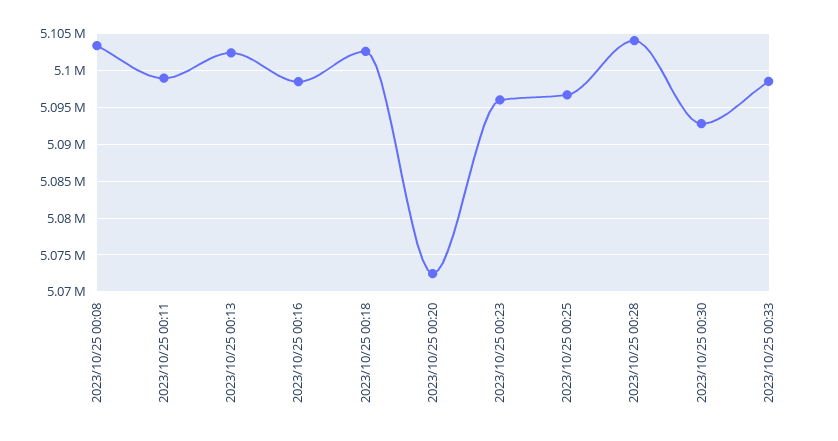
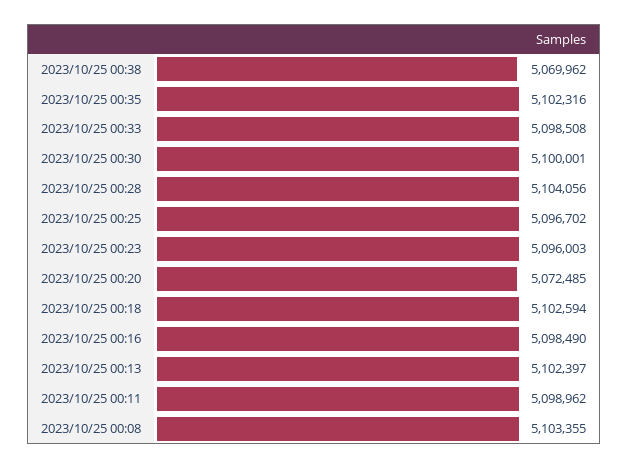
2023/10/25 00:30: 5093000 -> 5100001
2023/10/25 00:38: none -> 5069962
2023/10/25 00:35: none -> 5102316

